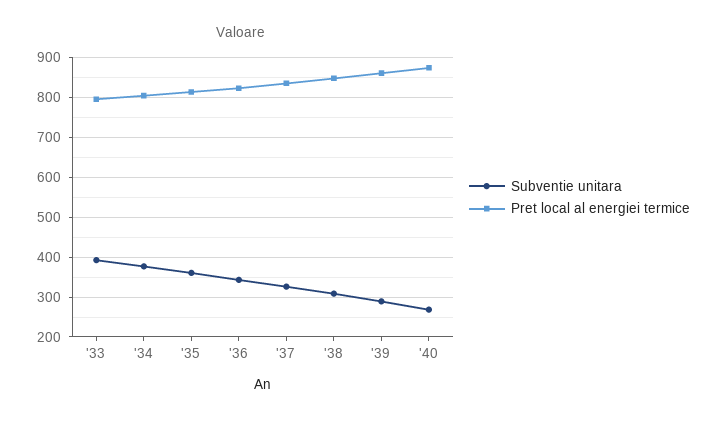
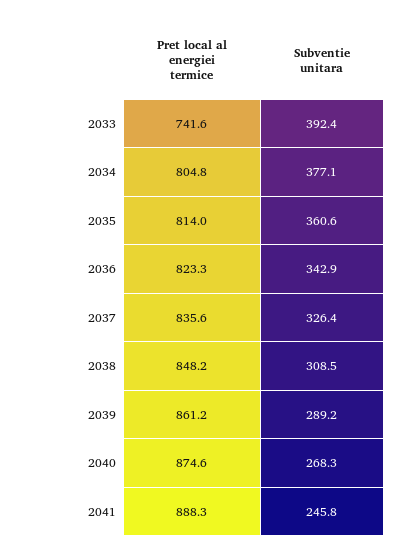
Pret local al energiei termice, '33: 800 -> 741.6
Pret local al energiei termice, 2041: none -> 888.3
Subventie unitara, 2041: none -> 245.8

